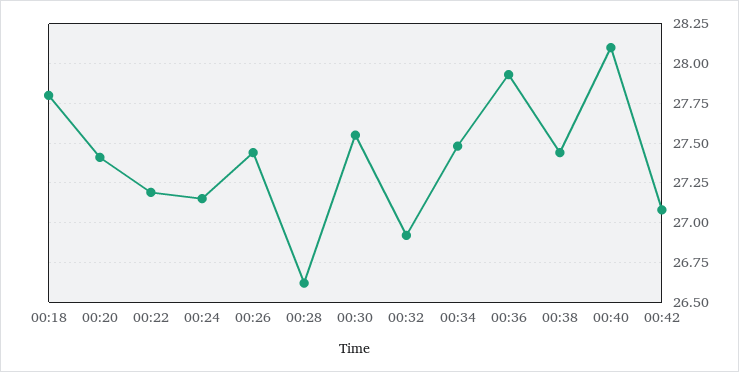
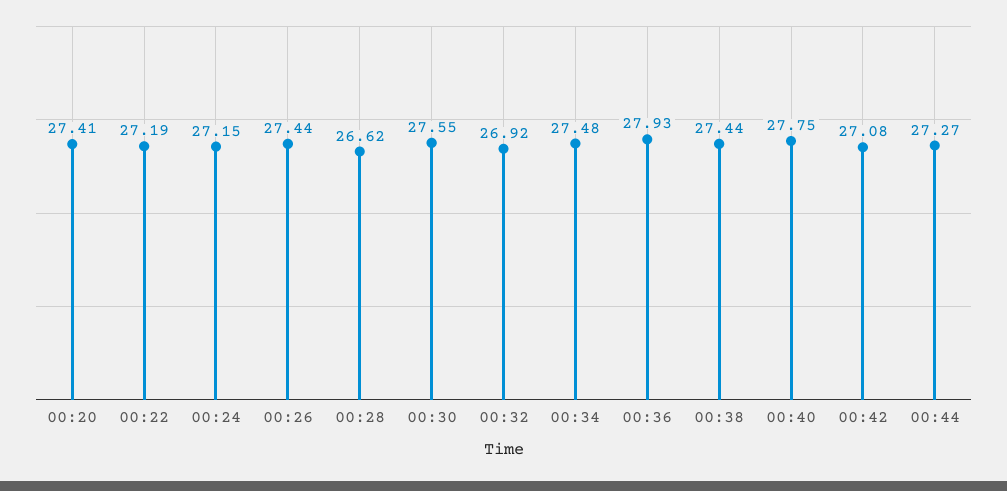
00:18: 27.8 -> none
00:40: 28.1 -> 27.75
00:44: none -> 27.27

